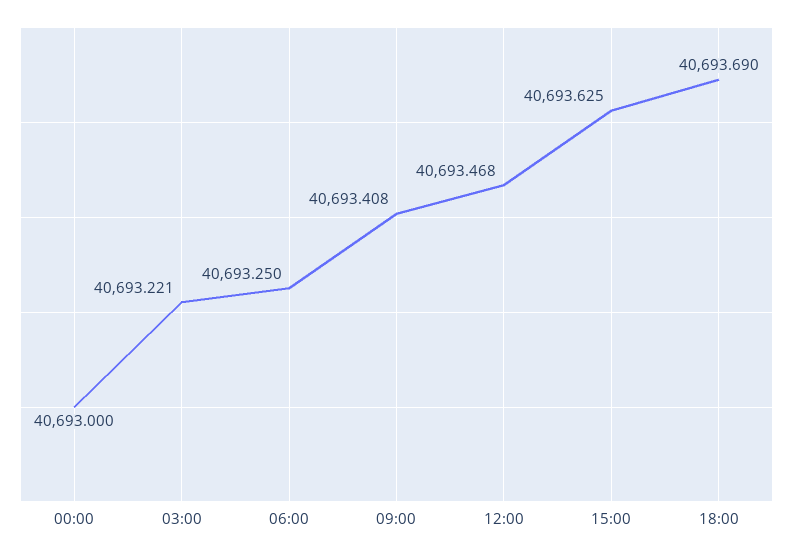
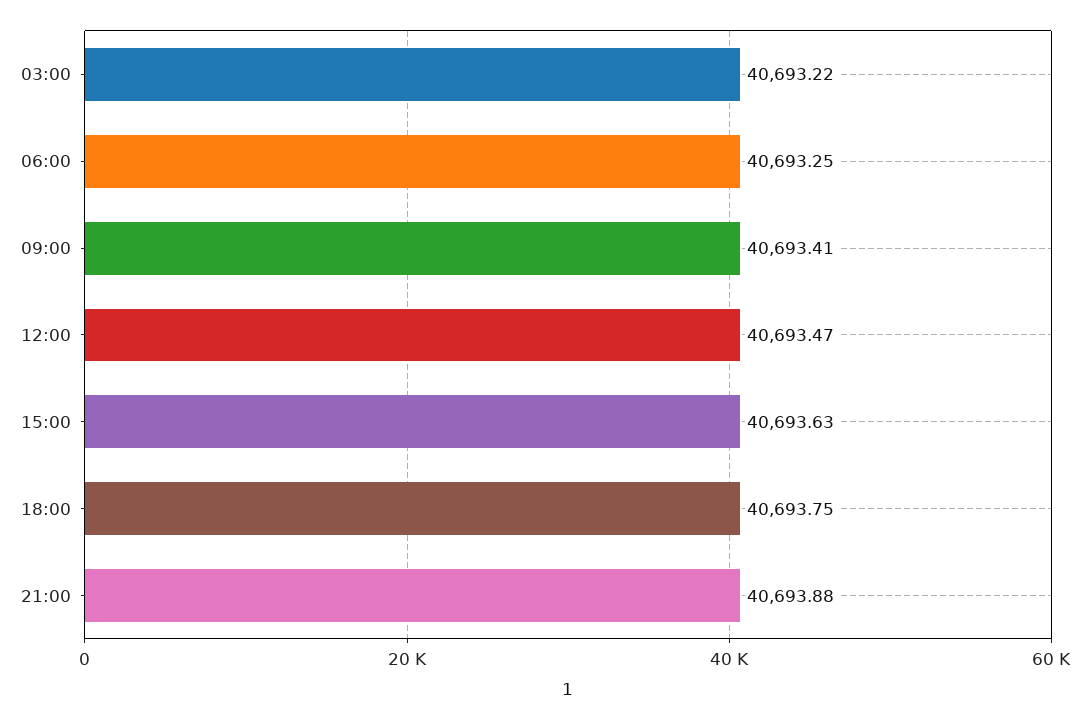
00:00: 40693 -> none
18:00: 40693.69 -> 40693.75
21:00: none -> 40693.88

